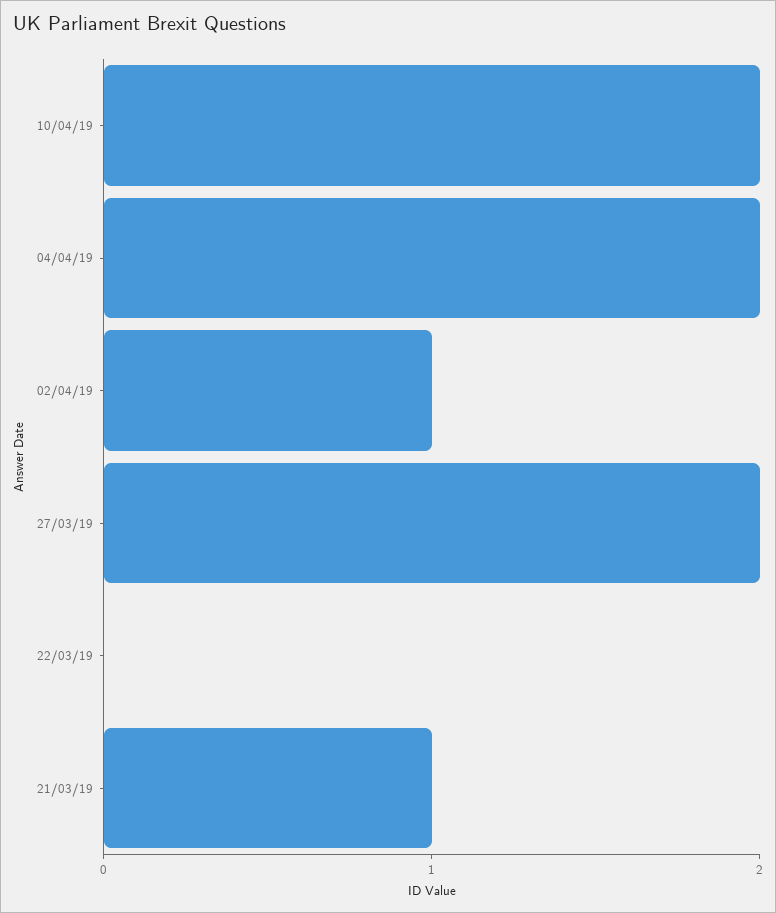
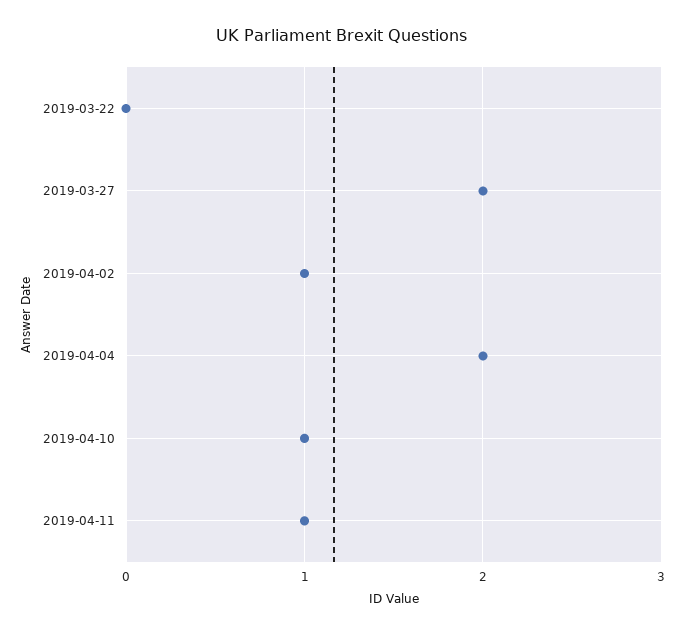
10/04/19: 2 -> 1
21/03/19: 1 -> none
2019-04-11: none -> 1

